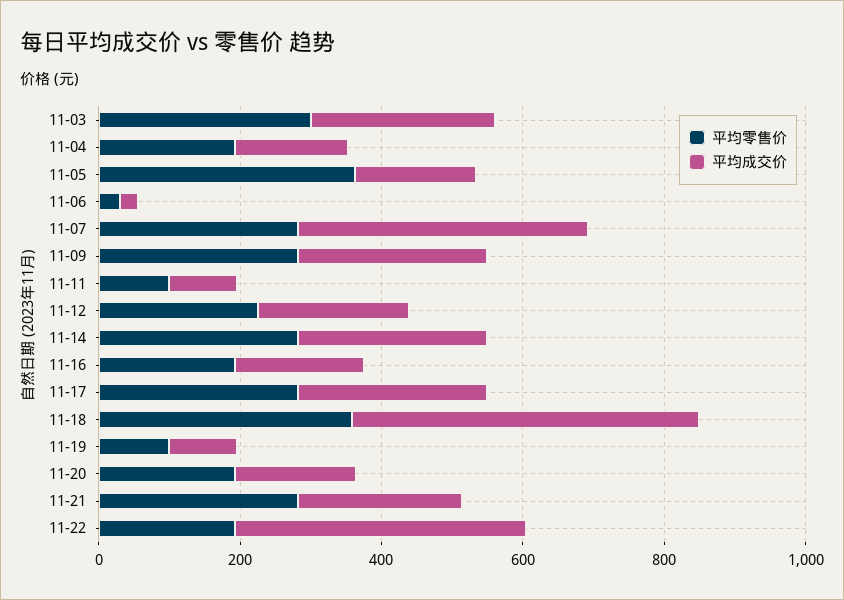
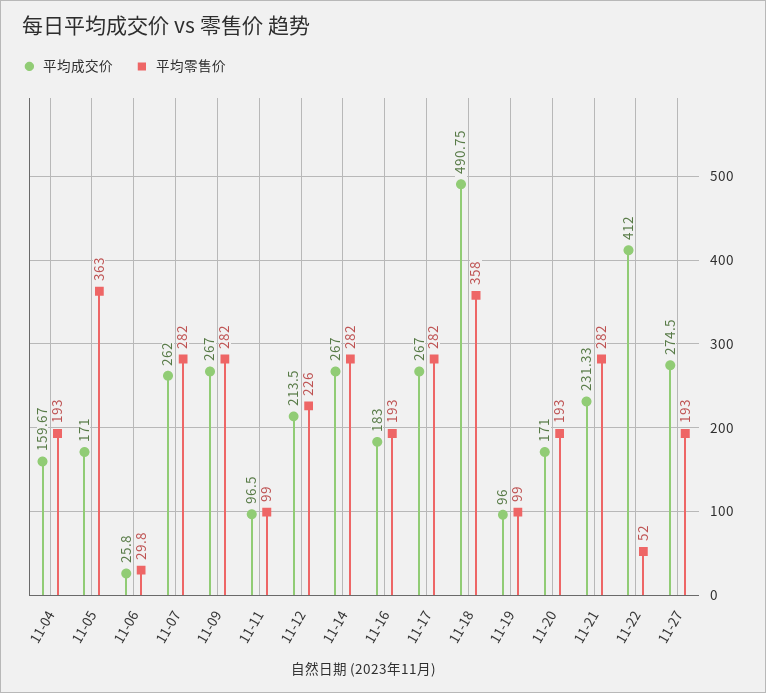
平均零售价, 11-03: 300 -> none
平均成交价, 11-03: 250 -> none
平均成交价, 11-07: 400 -> 262
平均零售价, 11-22: 200 -> 52
平均成交价, 11-27: none -> 274.5
平均零售价, 11-27: none -> 193

